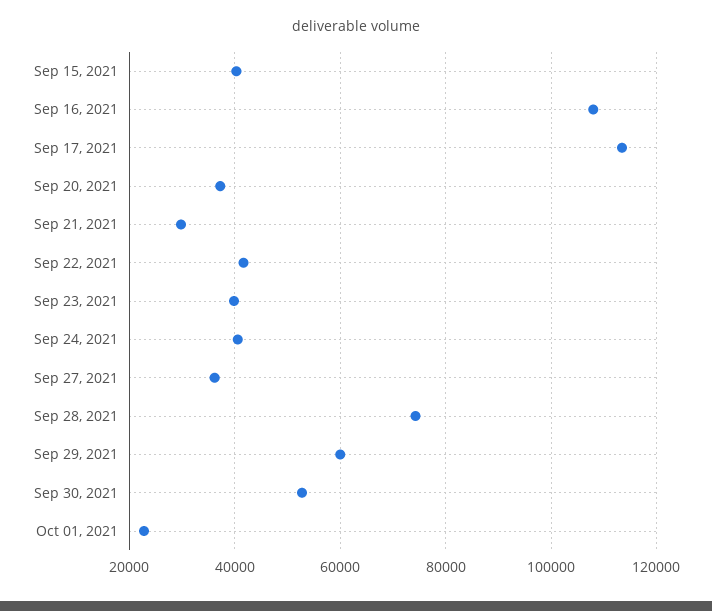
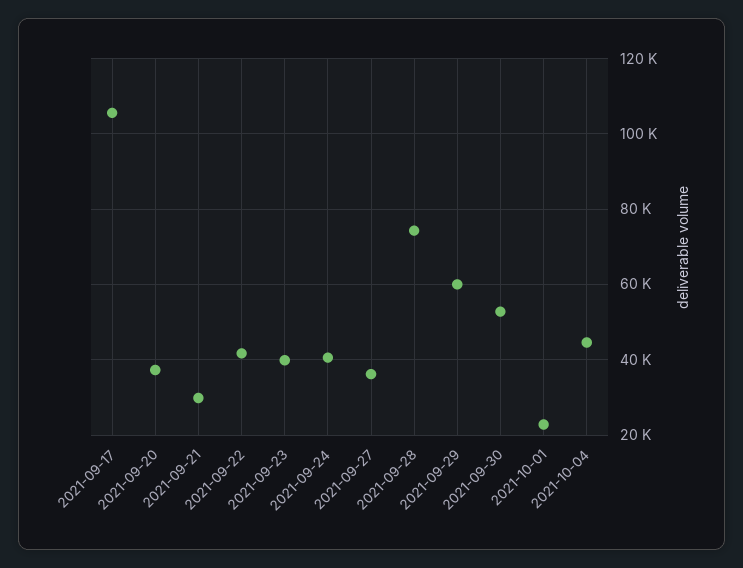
Sep 15, 2021: 40000 -> none
Sep 16, 2021: 108000 -> none
Sep 17, 2021: 114000 -> 106000
2021-10-04: none -> 44000

